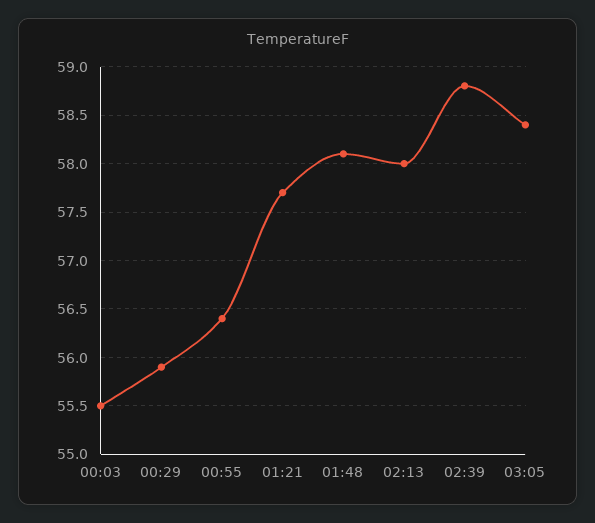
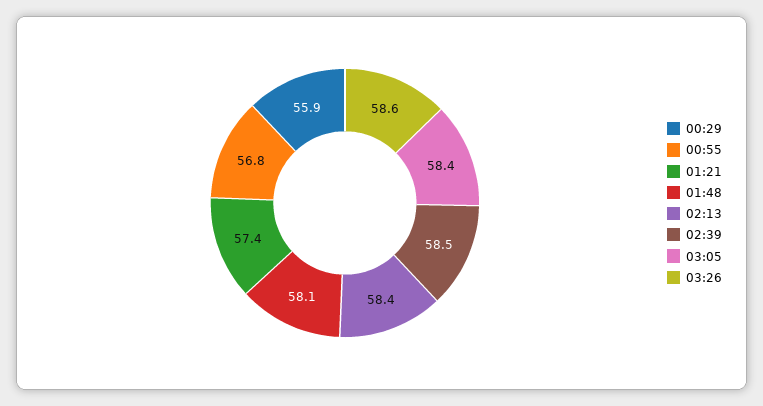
00:03: 55.5 -> none
00:55: 56.4 -> 56.8
01:21: 57.7 -> 57.4
02:13: 58 -> 58.4
02:39: 58.8 -> 58.5
03:26: none -> 58.6

